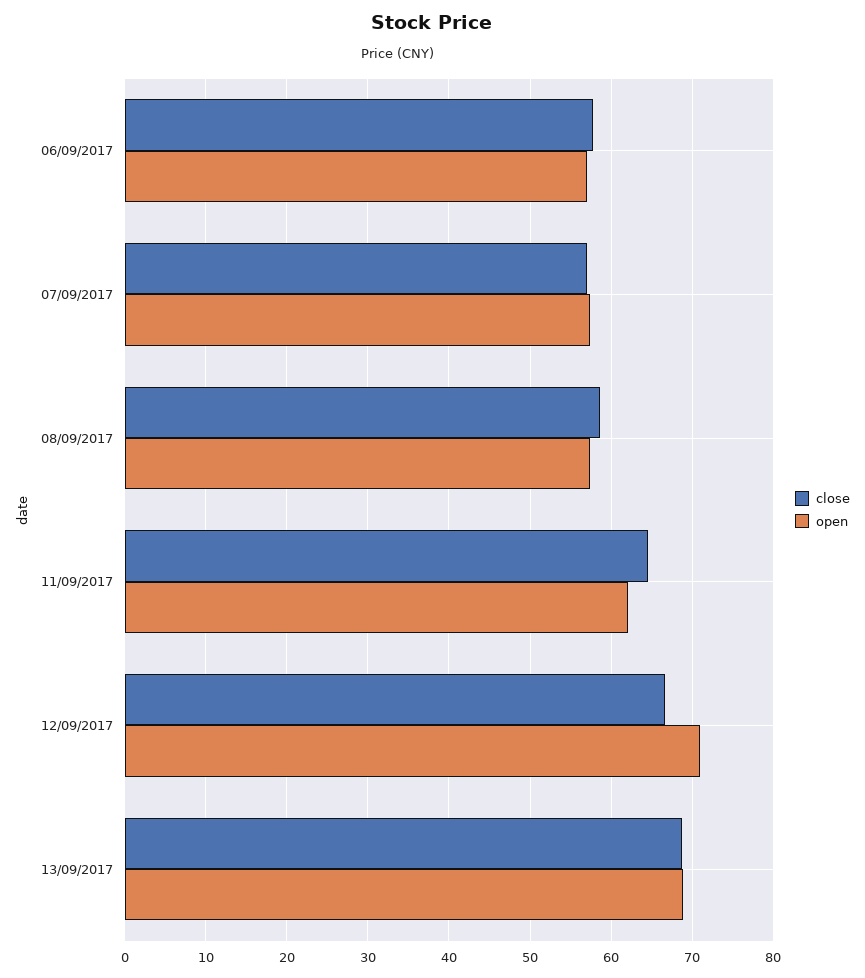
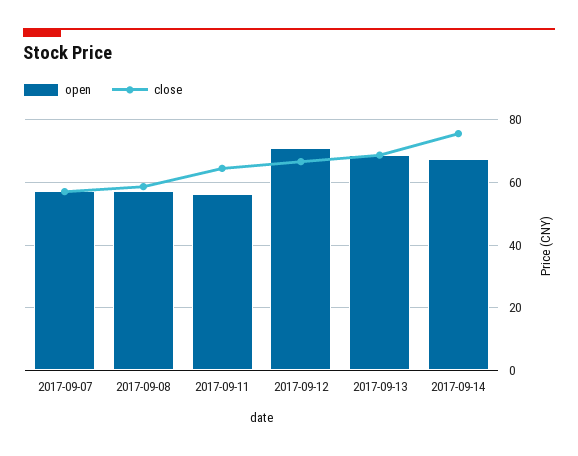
close, 06/09/2017: 58 -> none
open, 06/09/2017: 57 -> none
open, 11/09/2017: 62 -> 56
open, 2017-09-14: none -> 68
close, 2017-09-14: none -> 76

